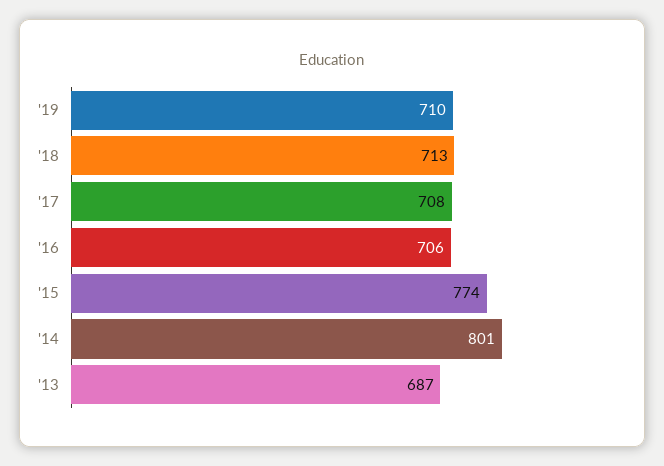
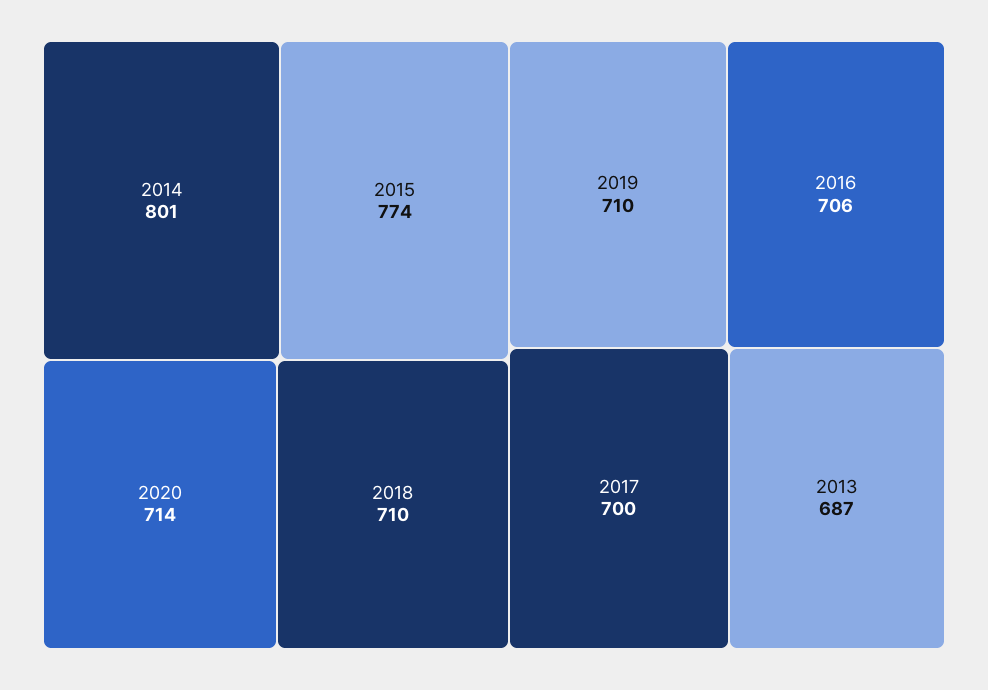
'18: 713 -> 710
'17: 708 -> 700
2020: none -> 714

